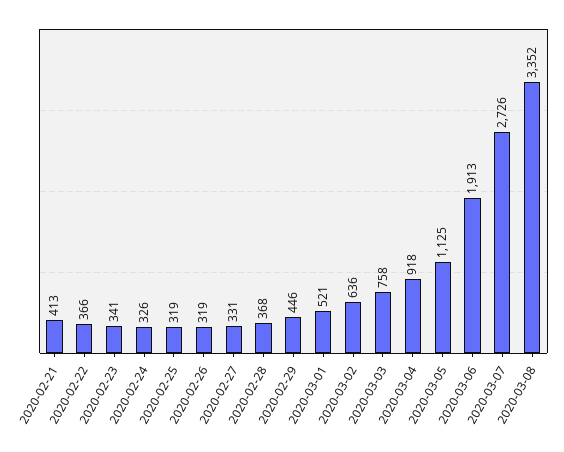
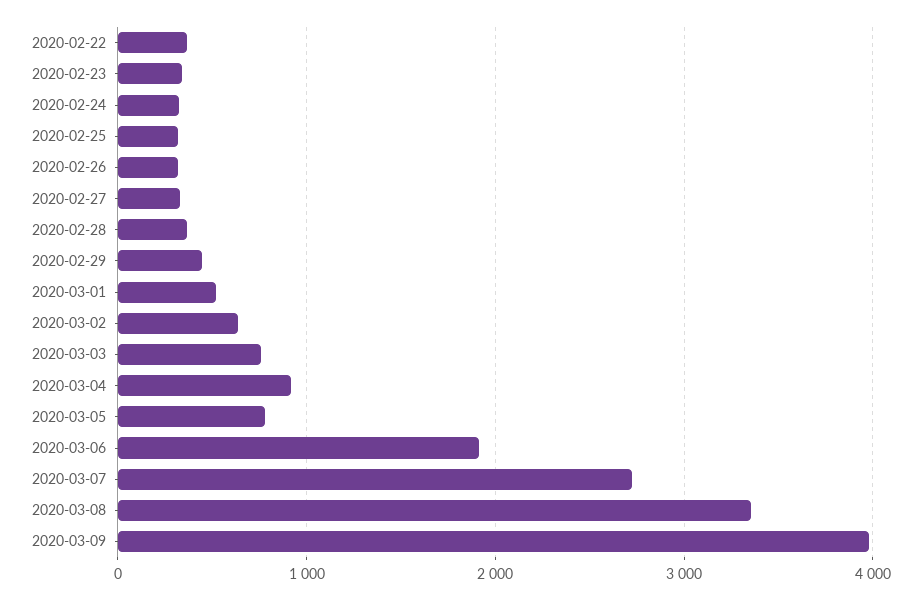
2020-02-21: 413 -> none
2020-03-05: 1125 -> 800
2020-03-09: none -> 4000

